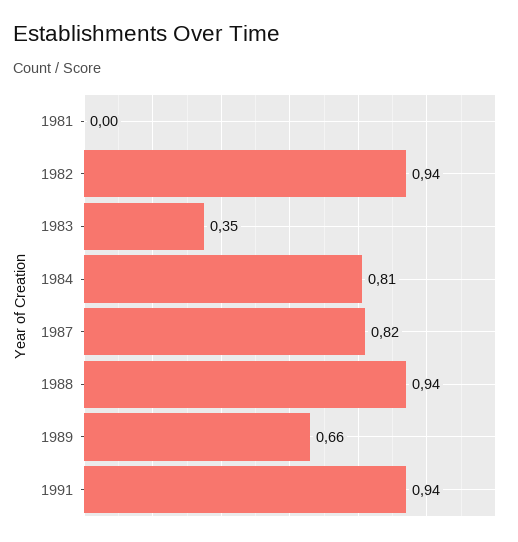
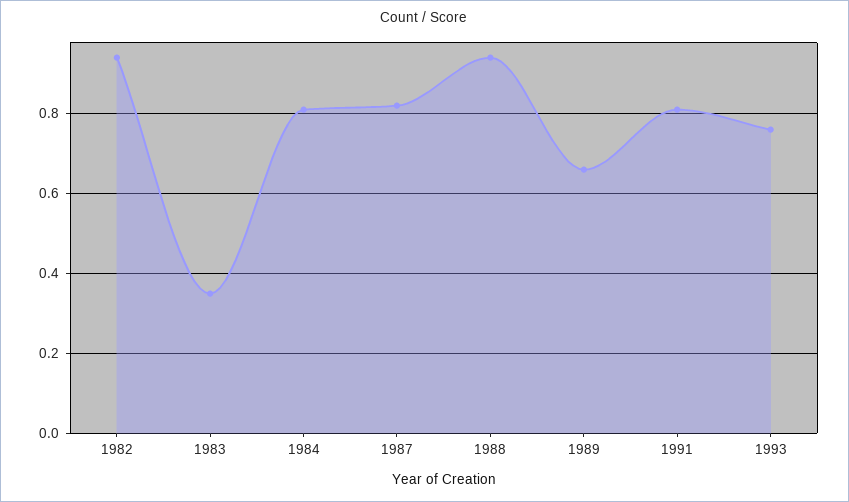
1981: 0 -> none
1991: 0.94 -> 0.8
1993: none -> 0.75

